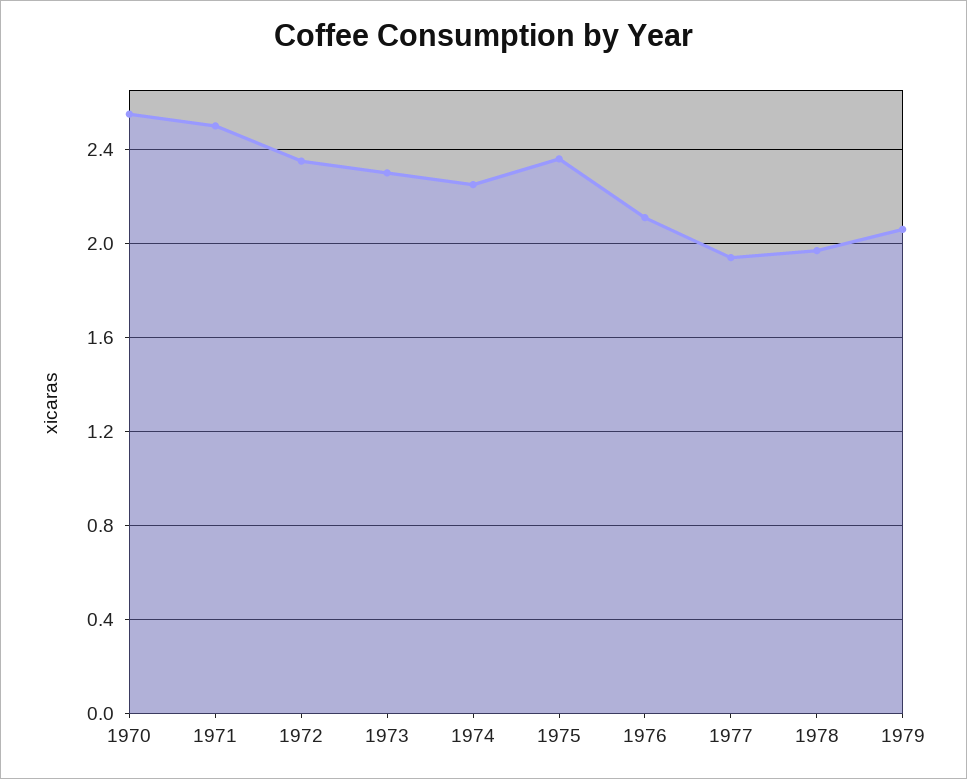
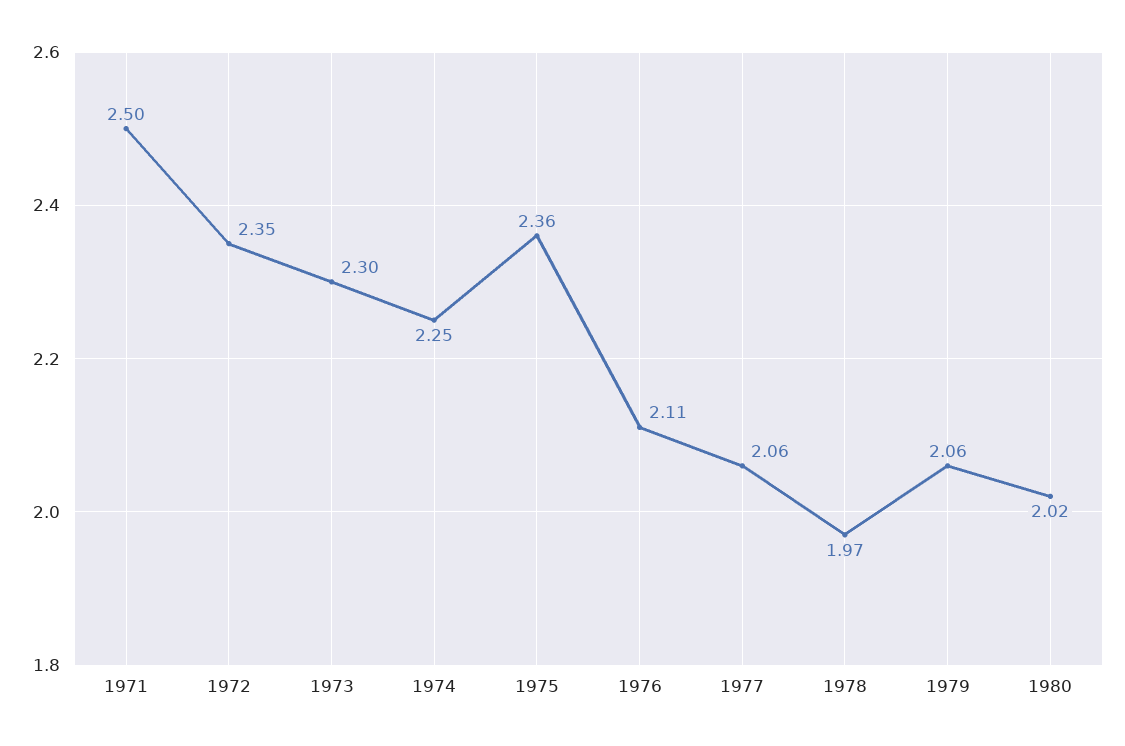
1970: 2.55 -> none
1977: 1.95 -> 2.06
1980: none -> 2.02

